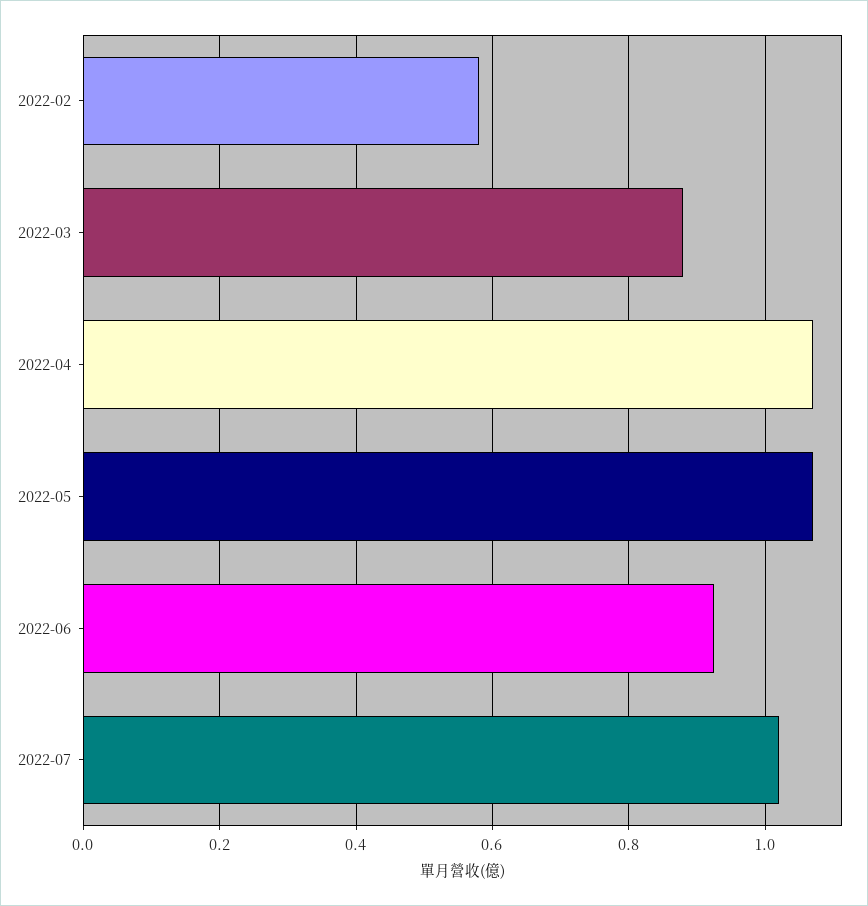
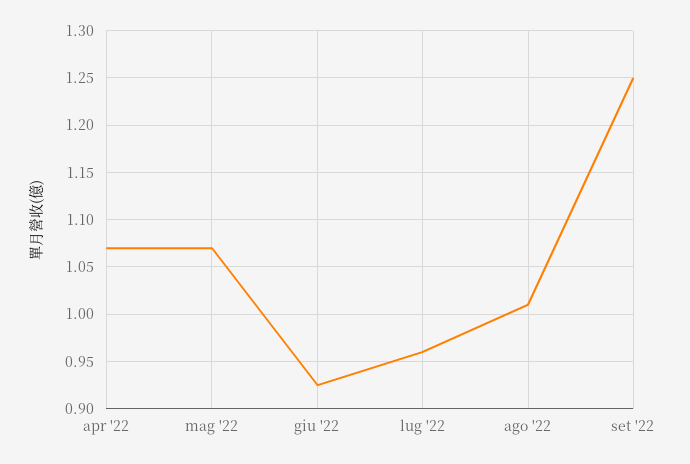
2022-02: 0.58 -> none
2022-03: 0.88 -> none
2022-07: 1.02 -> 0.96
ago '22: none -> 1.01
set '22: none -> 1.25

